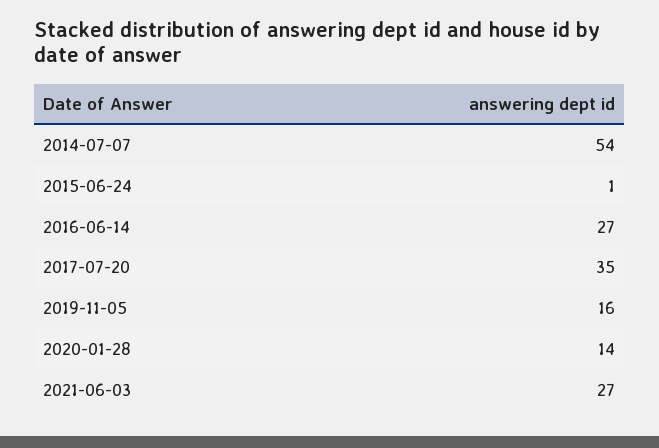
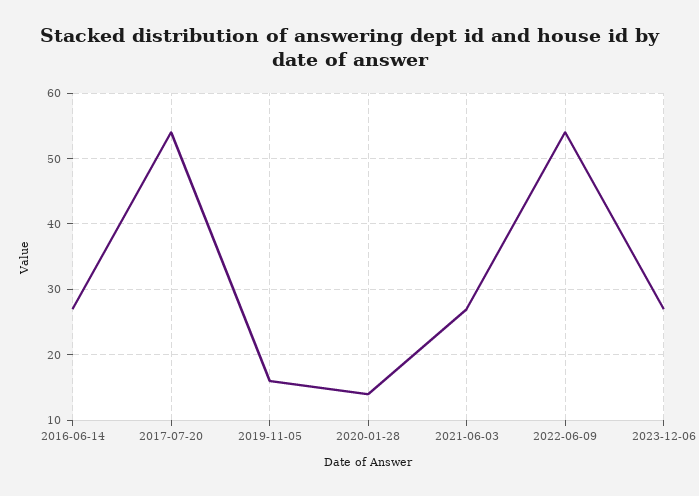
2014-07-07: 54 -> none
2015-06-24: 1 -> none
2017-07-20: 35 -> 54
2022-06-09: none -> 54
2023-12-06: none -> 27

